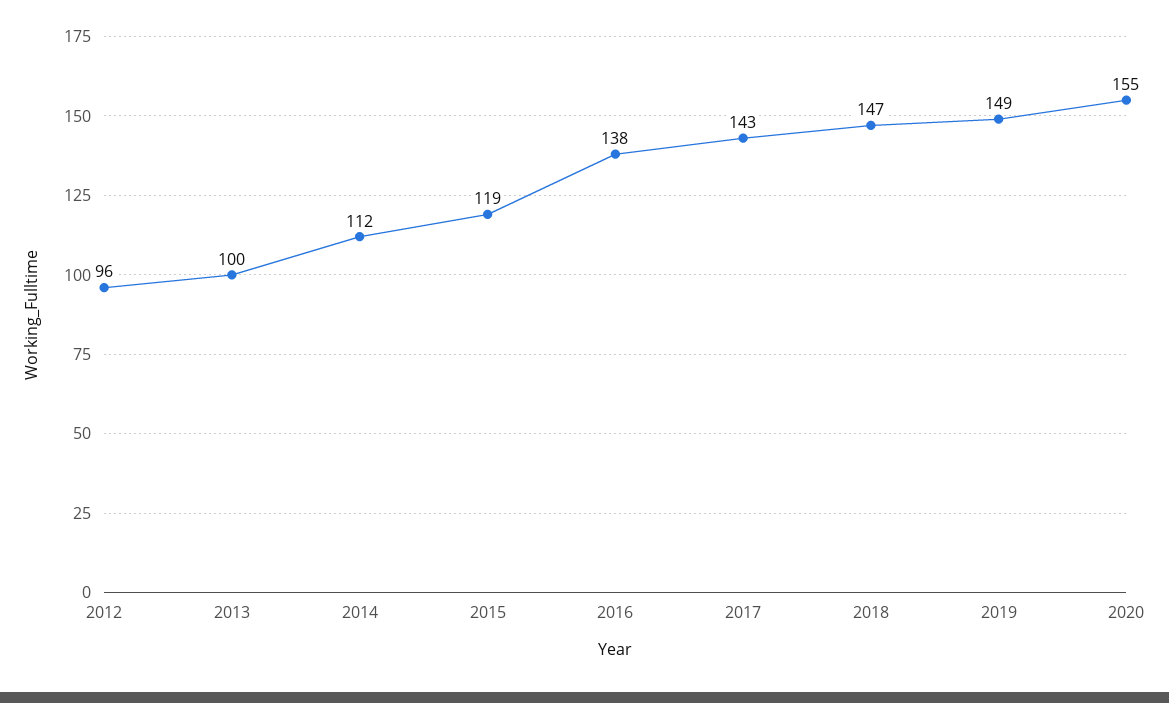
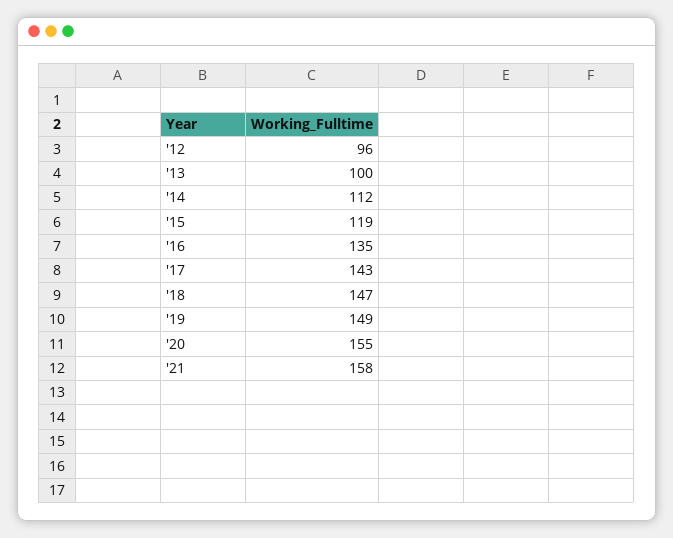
2016: 138 -> 135
'21: none -> 158

